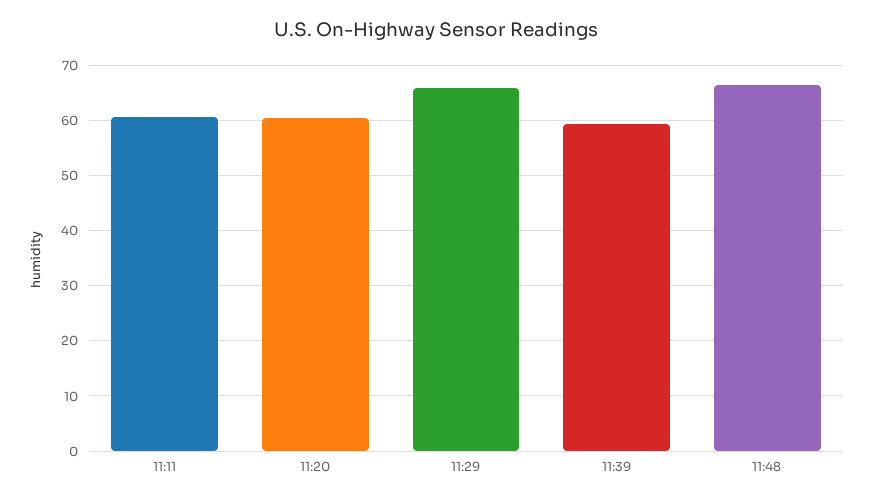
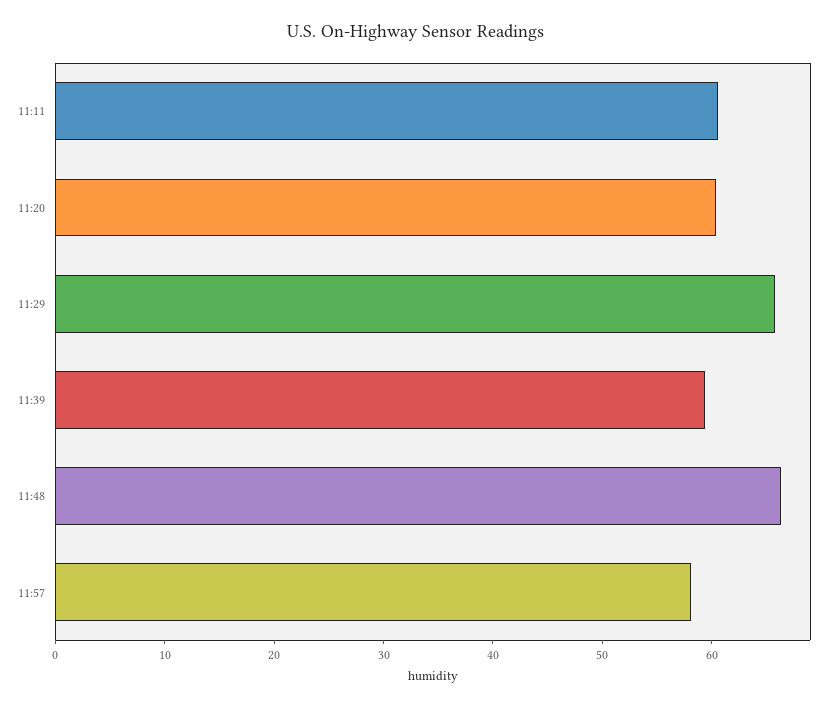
11:57: none -> 58

